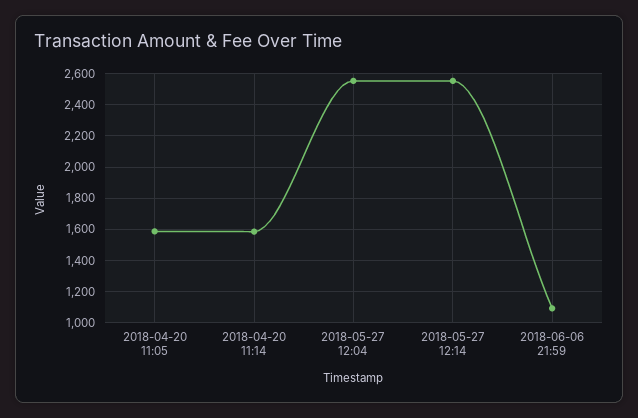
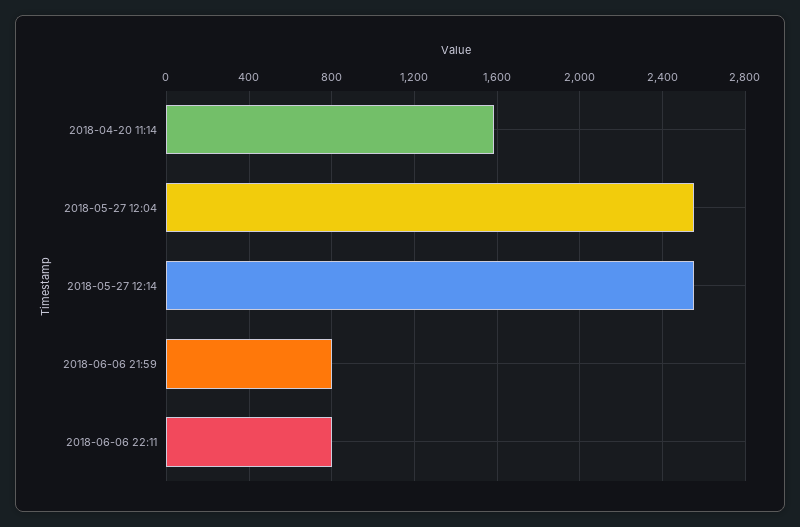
2018-04-20 11:05: 1600 -> none
2018-06-06 21:59: 1100 -> 800
2018-06-06 22:11: none -> 800

